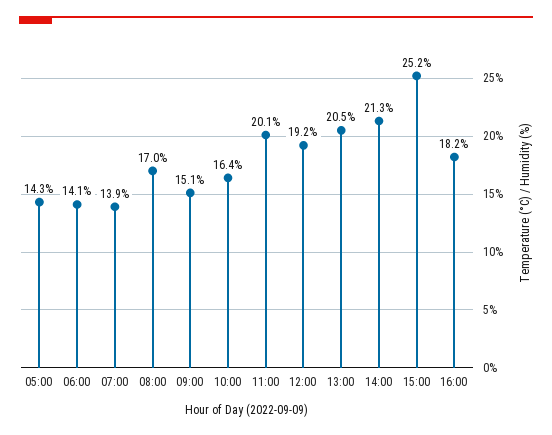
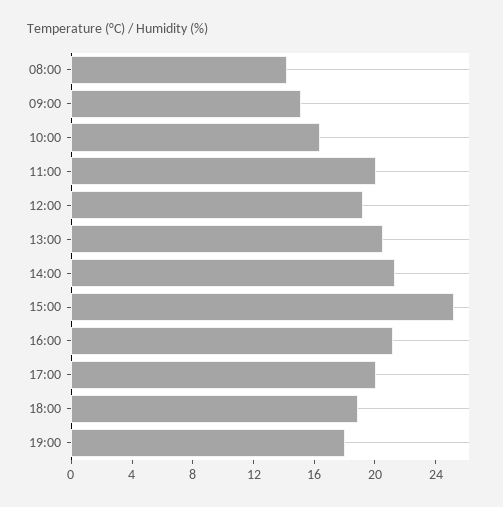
05:00: 14.3 -> none
06:00: 14.1 -> none
07:00: 13.9 -> none
08:00: 17 -> 14
16:00: 18.2 -> 21
17:00: none -> 20
18:00: none -> 19
19:00: none -> 18

